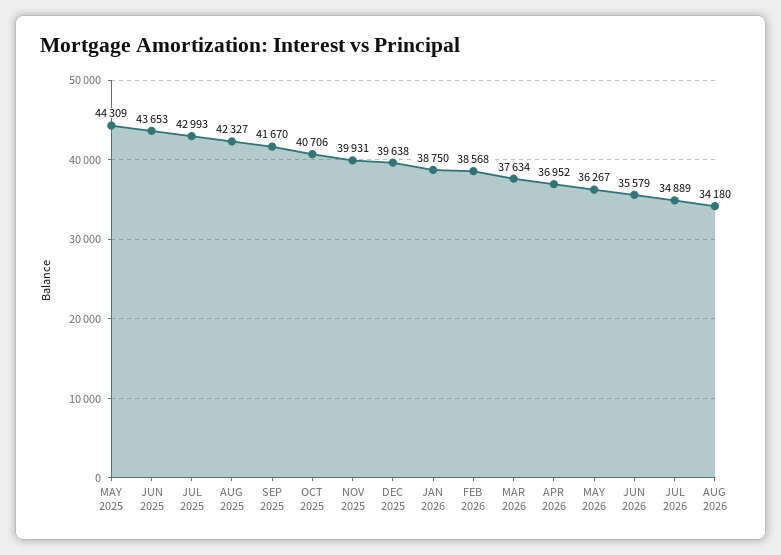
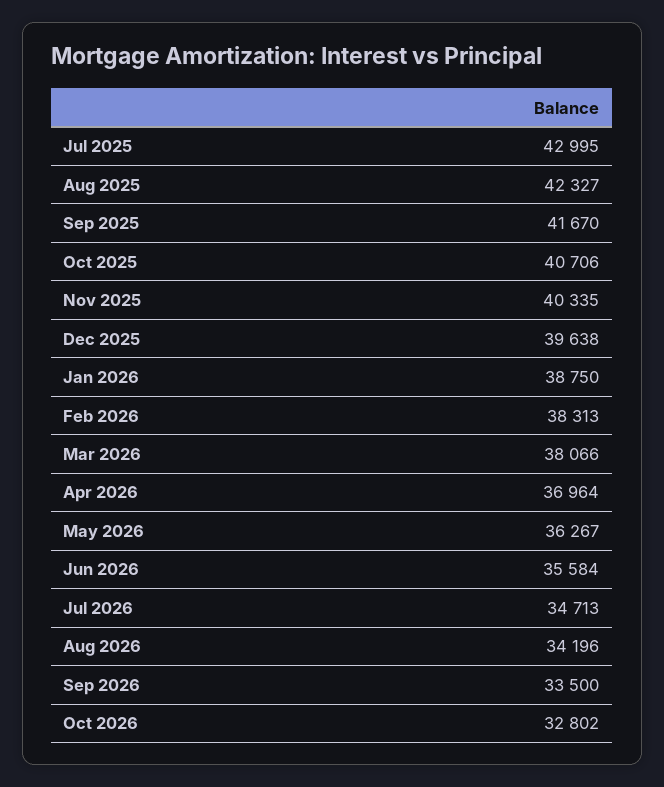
MAY 2025: 44309 -> none
JUN 2025: 43653 -> none
JUL 2025: 42993 -> 42995
NOV 2025: 39931 -> 40335
FEB 2026: 38568 -> 38313
MAR 2026: 37634 -> 38066
APR 2026: 36952 -> 36964
JUN 2026: 35579 -> 35584
JUL 2026: 34889 -> 34713
AUG 2026: 34180 -> 34196
Sep 2026: none -> 33500
Oct 2026: none -> 32802

